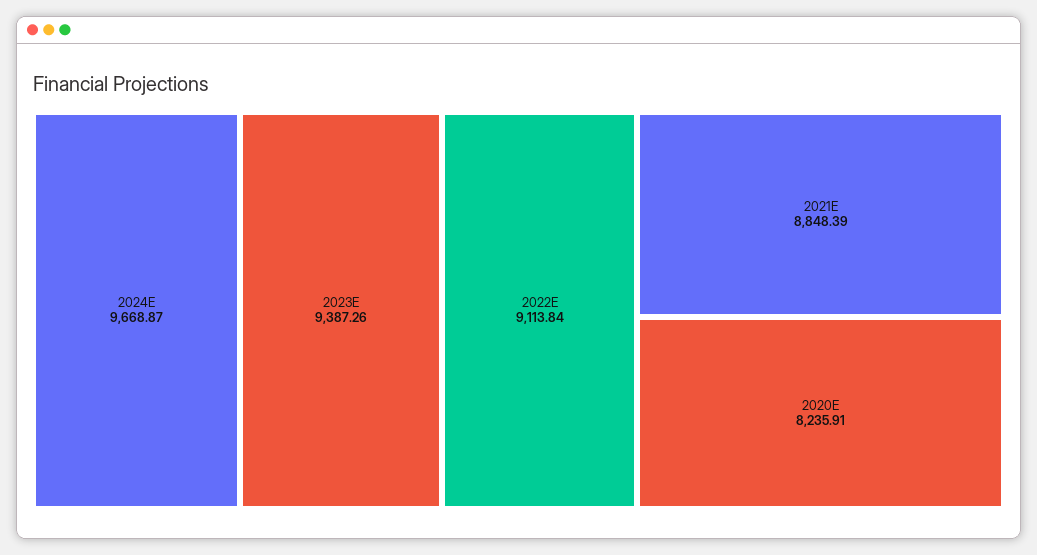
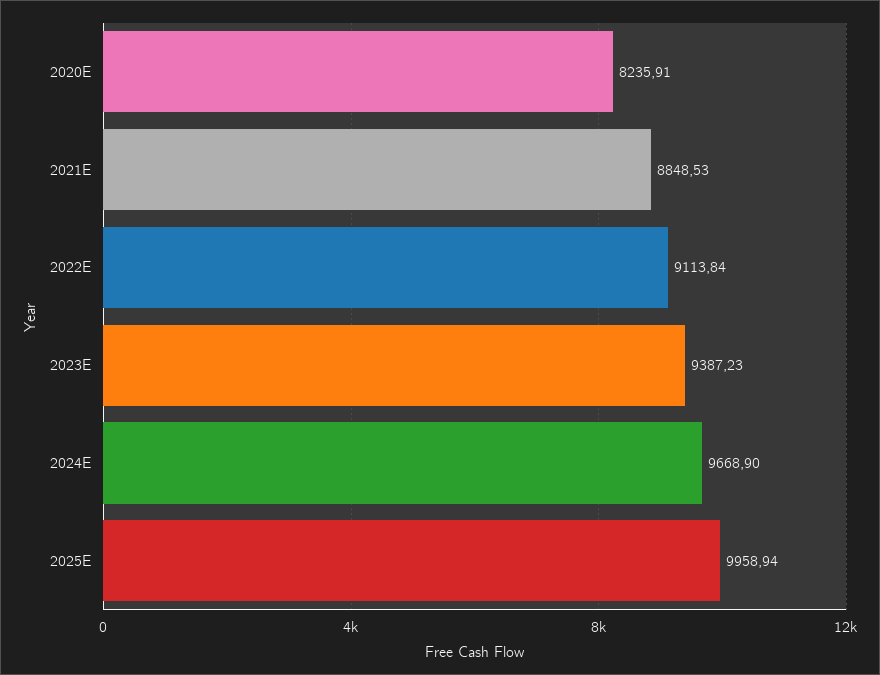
2024E: 9668.87 -> 9668.9
2023E: 9387.26 -> 9387.23
2021E: 8848.39 -> 8848.53
2025E: none -> 9958.94

